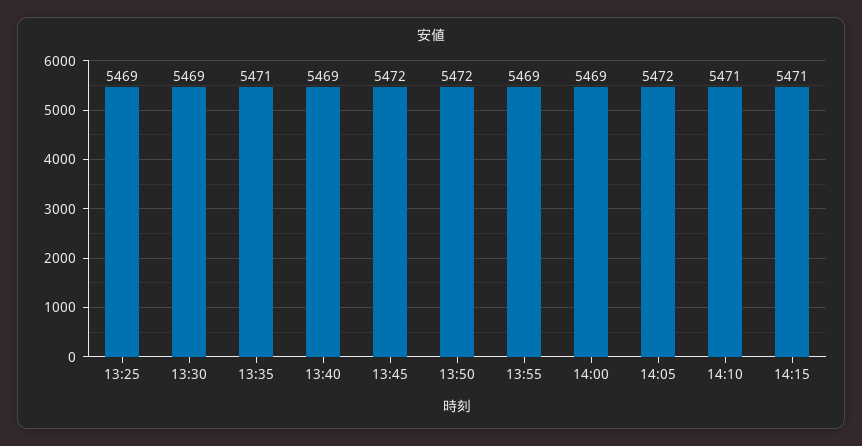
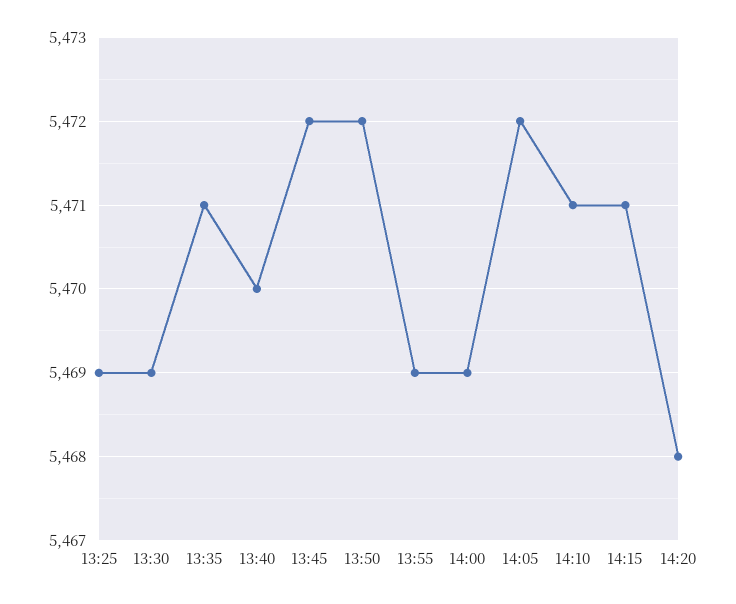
13:40: 5469 -> 5470
14:20: none -> 5468

